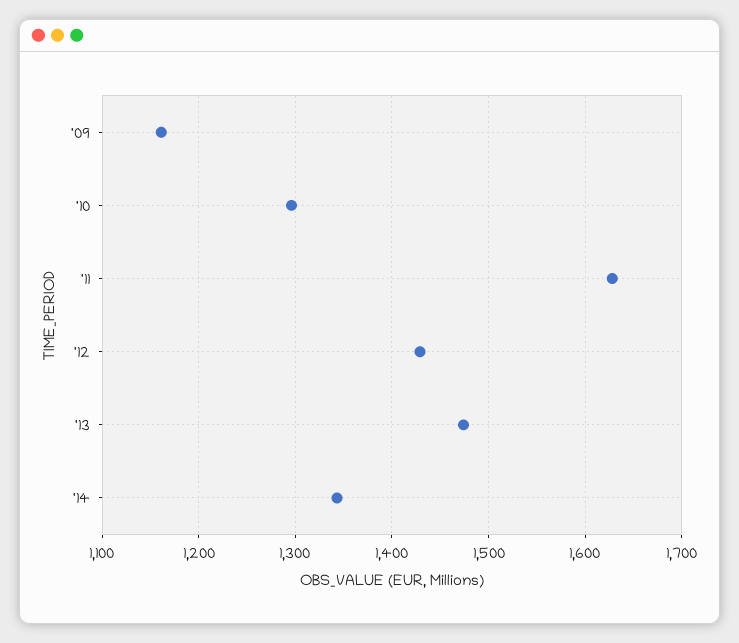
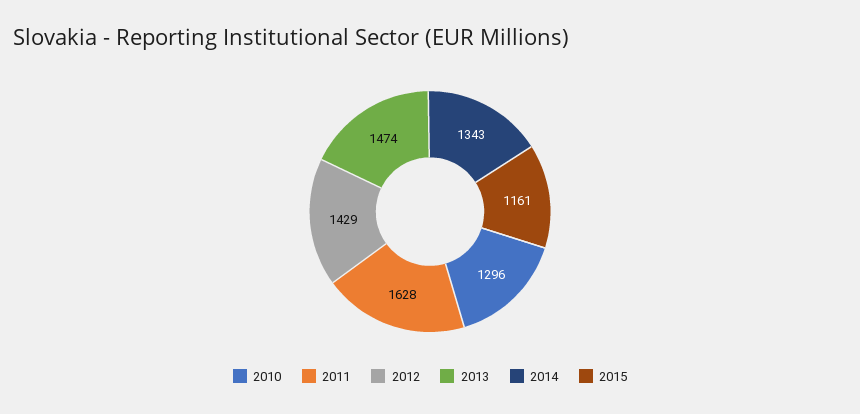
'09: 1160 -> none
2015: none -> 1161

